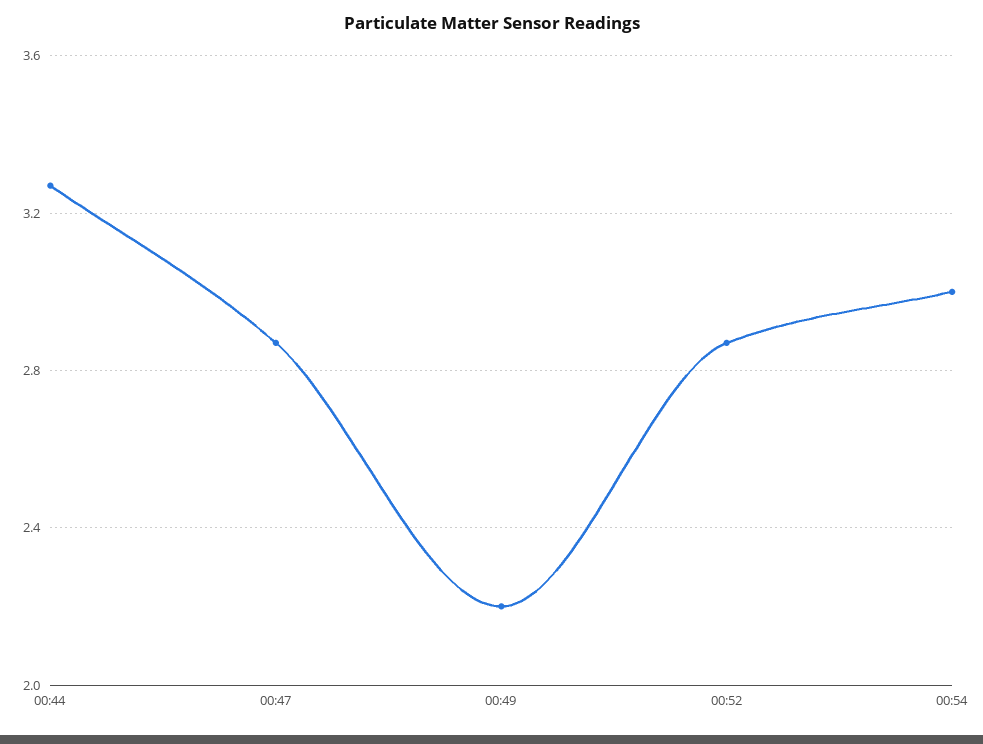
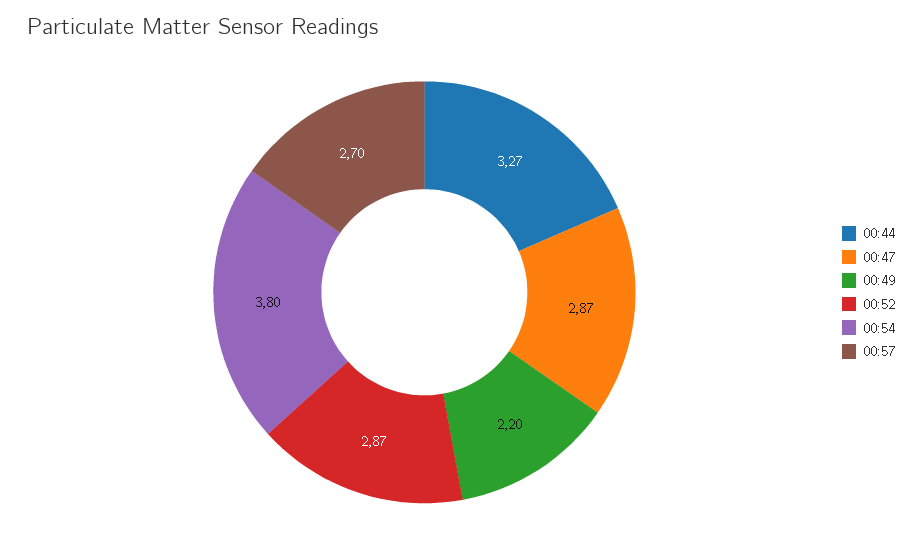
00:54: 3 -> 3.8
00:57: none -> 2.7

